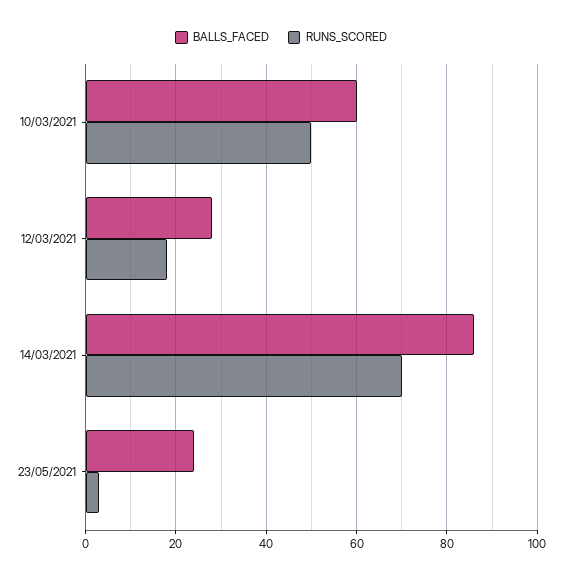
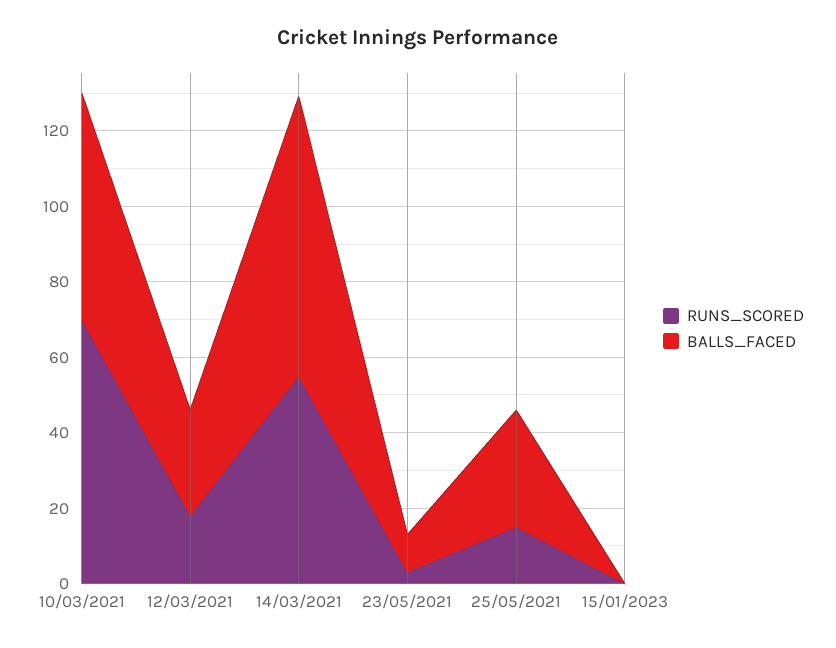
RUNS_SCORED, 10/03/2021: 50 -> 70
BALLS_FACED, 14/03/2021: 85 -> 75
RUNS_SCORED, 14/03/2021: 70 -> 55
BALLS_FACED, 23/05/2021: 25 -> 10
RUNS_SCORED, 25/05/2021: none -> 15
BALLS_FACED, 25/05/2021: none -> 30
RUNS_SCORED, 15/01/2023: none -> 0
BALLS_FACED, 15/01/2023: none -> 0

